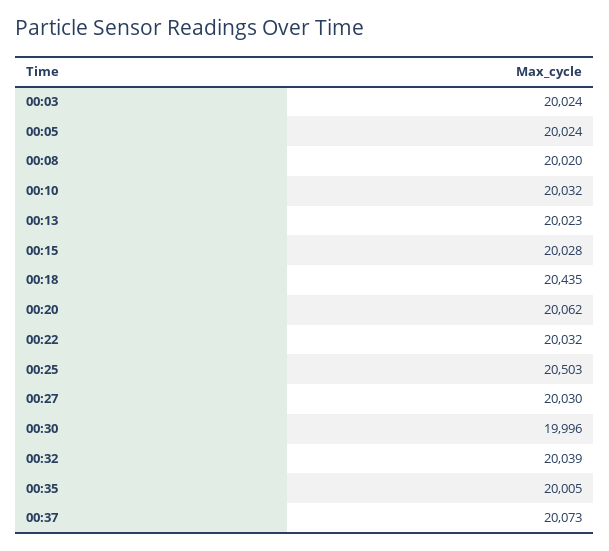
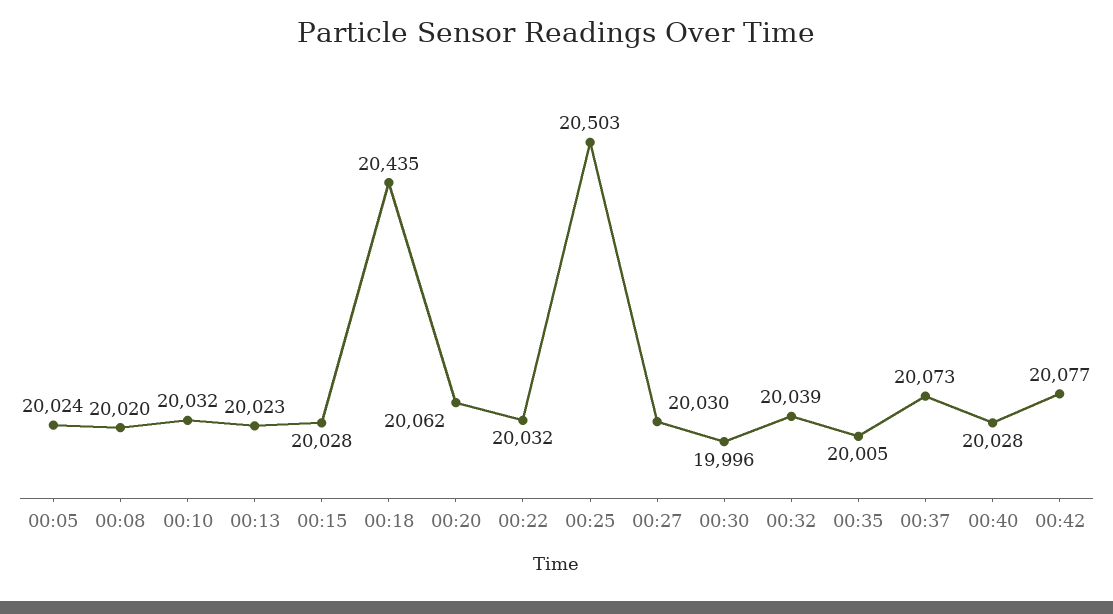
00:03: 20024 -> none
00:40: none -> 20028
00:42: none -> 20077

